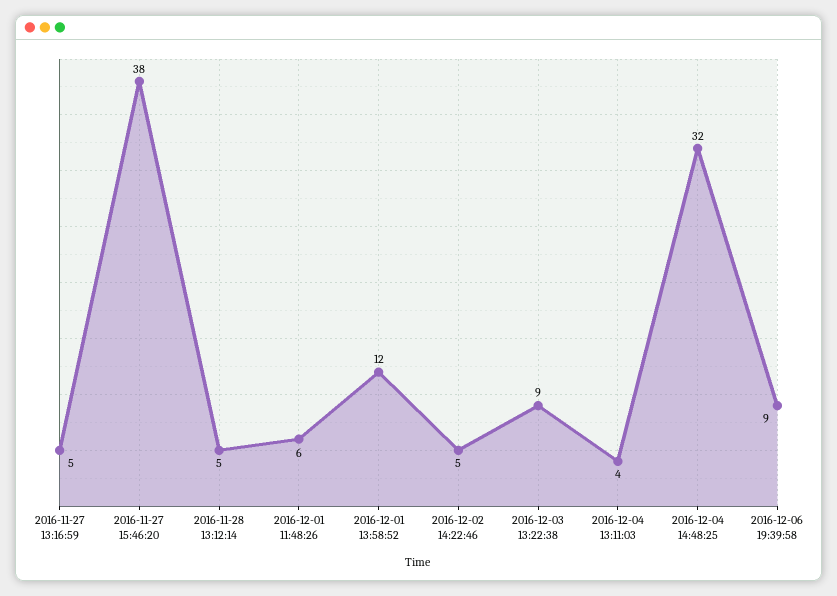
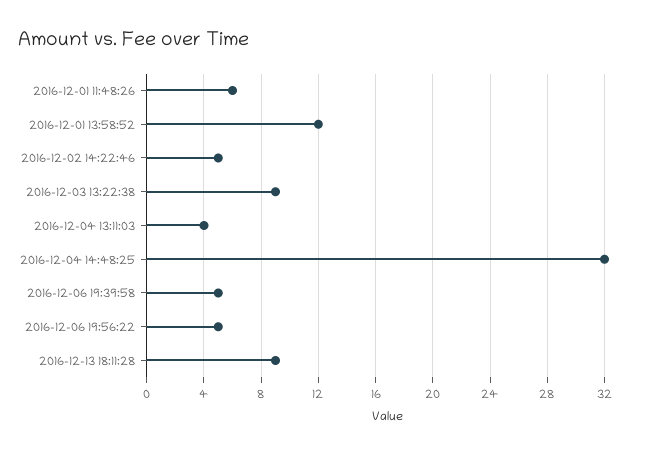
2016-11-27 13:16:59: 5 -> none
2016-11-27 15:46:20: 38 -> none
2016-11-28 13:12:14: 5 -> none
2016-12-06 19:39:58: 9 -> 5
2016-12-06 19:56:22: none -> 5
2016-12-13 18:11:28: none -> 9

